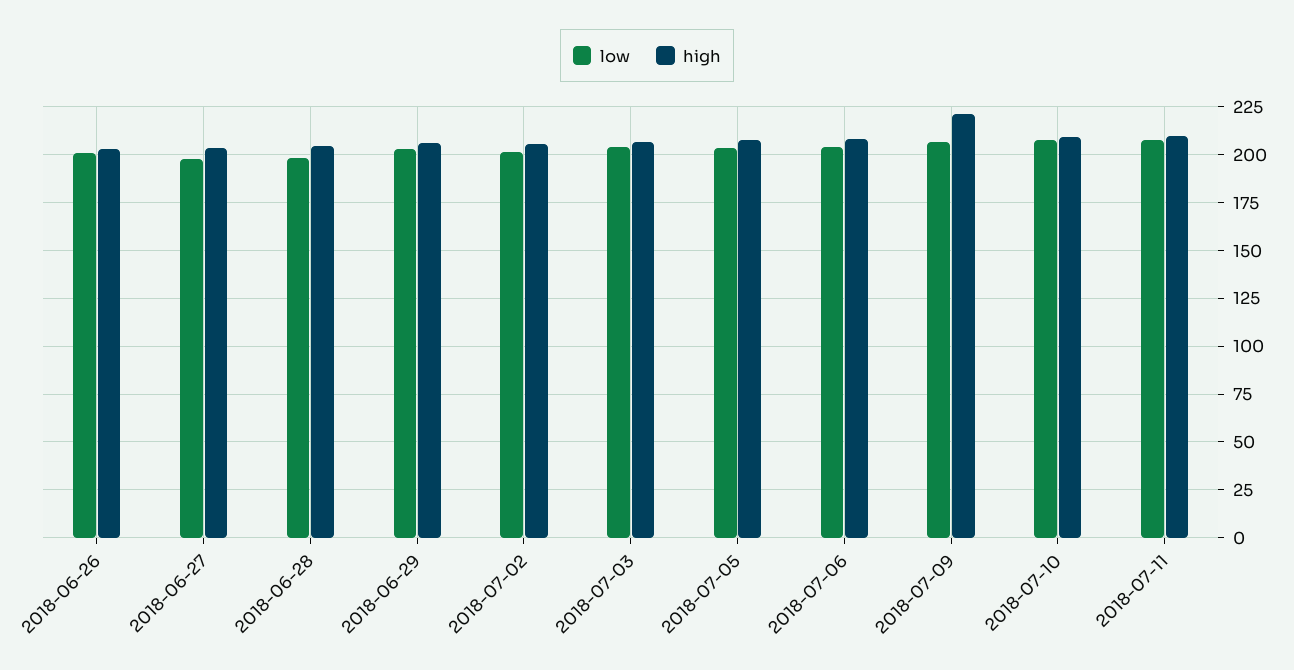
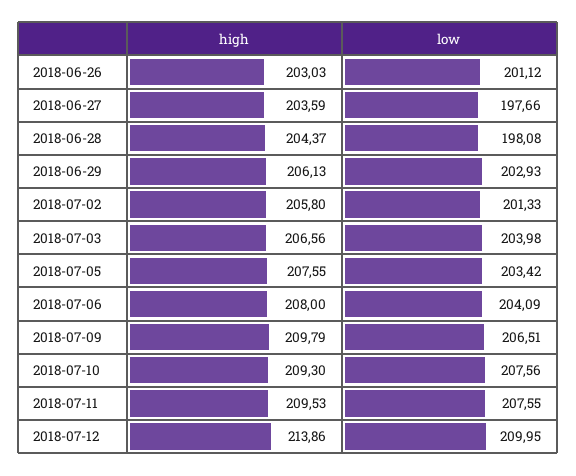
high, 2018-07-09: 220 -> 209.79
high, 2018-07-12: none -> 213.86
low, 2018-07-12: none -> 209.95

